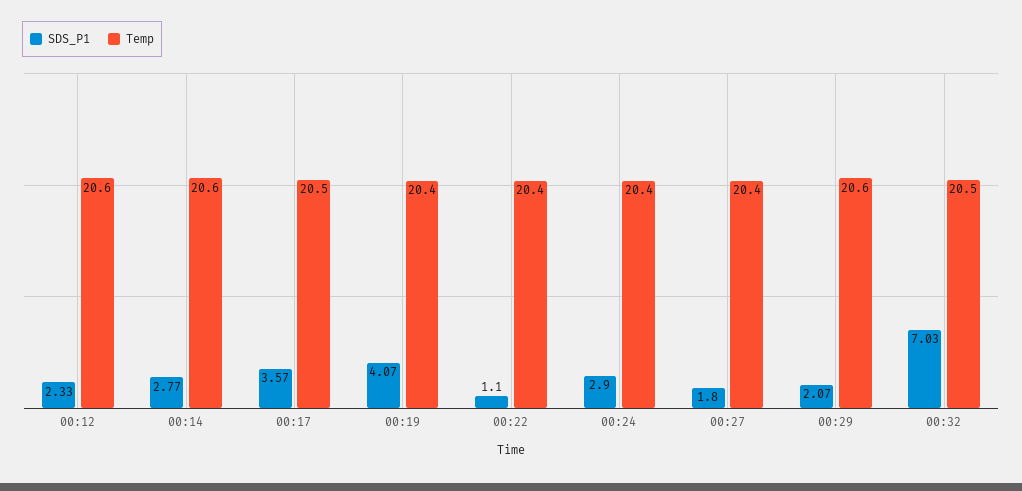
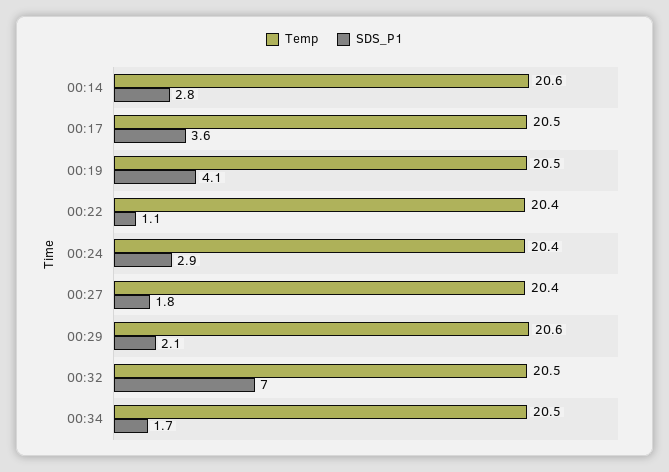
SDS_P1, 00:12: 2.33 -> none
Temp, 00:12: 20.6 -> none
Temp, 00:19: 20.4 -> 20.5
Temp, 00:34: none -> 20.5
SDS_P1, 00:34: none -> 1.7

